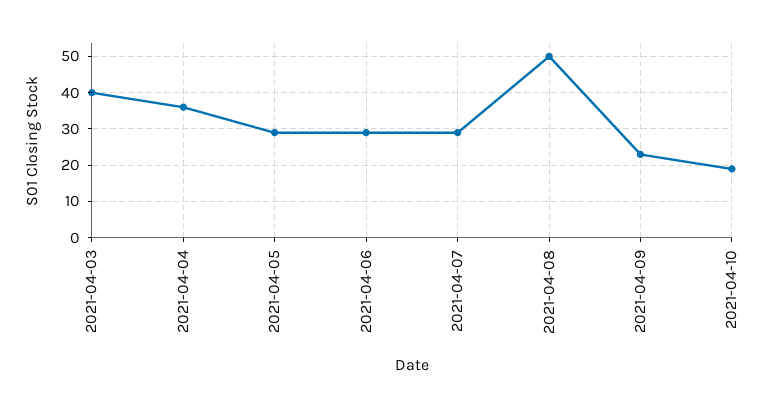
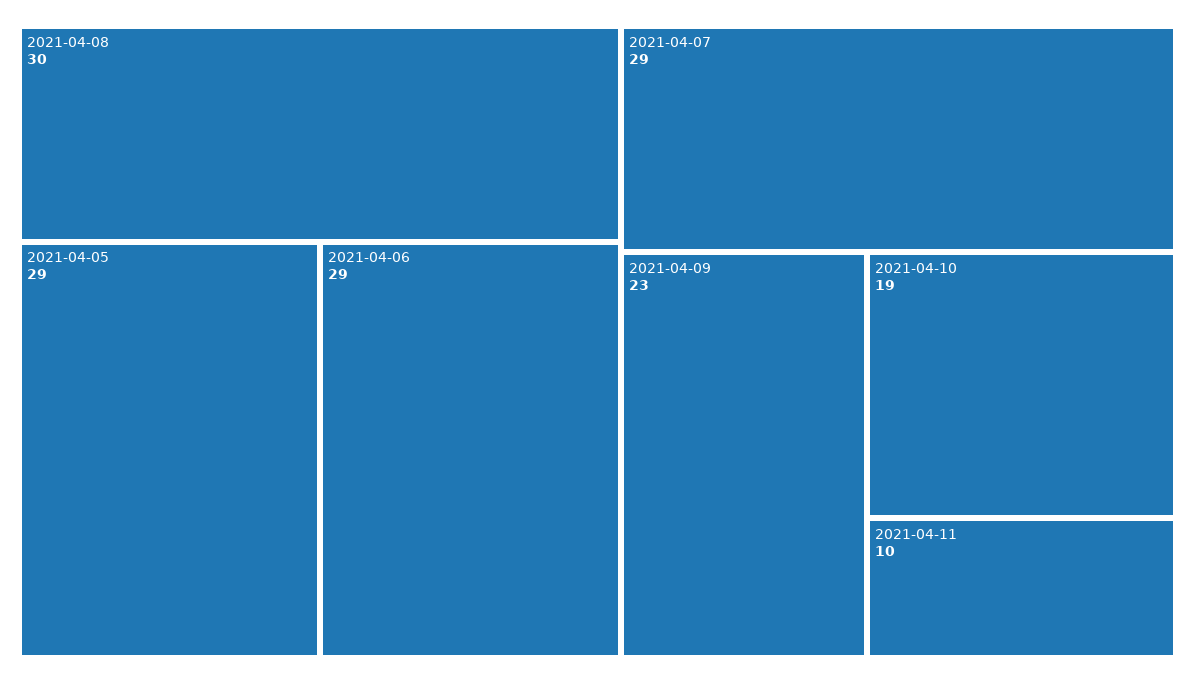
2021-04-03: 40 -> none
2021-04-04: 35 -> none
2021-04-08: 50 -> 30
2021-04-11: none -> 10

